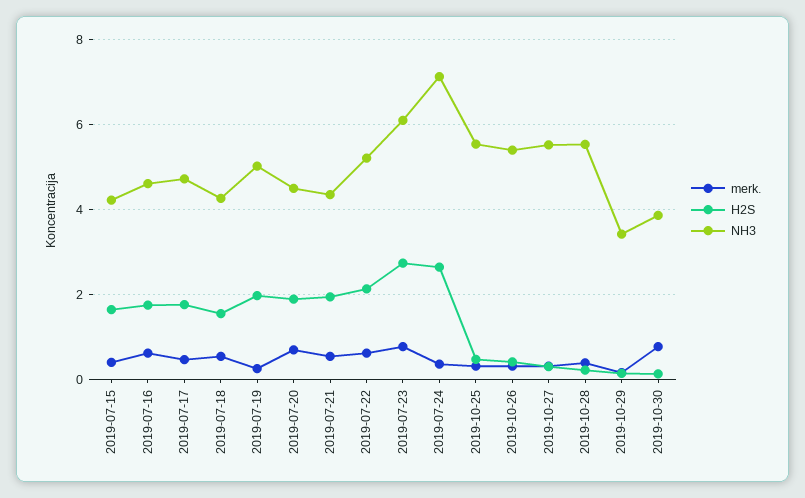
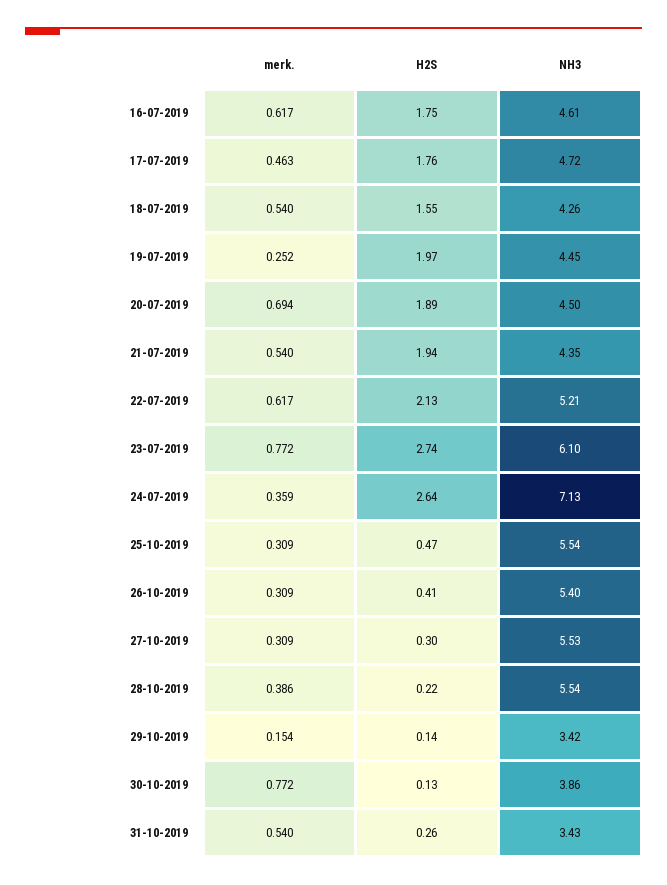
merk., 2019-07-15: 0.4 -> none
H2S, 2019-07-15: 1.6 -> none
NH3, 2019-07-15: 4.2 -> none
NH3, 2019-07-19: 5 -> 4.45
merk., 31-10-2019: none -> 0.54
H2S, 31-10-2019: none -> 0.26
NH3, 31-10-2019: none -> 3.43

